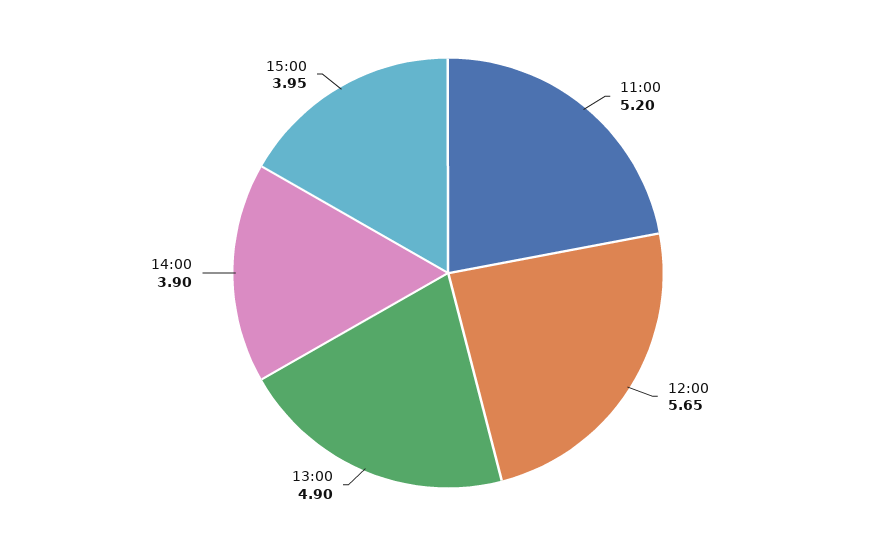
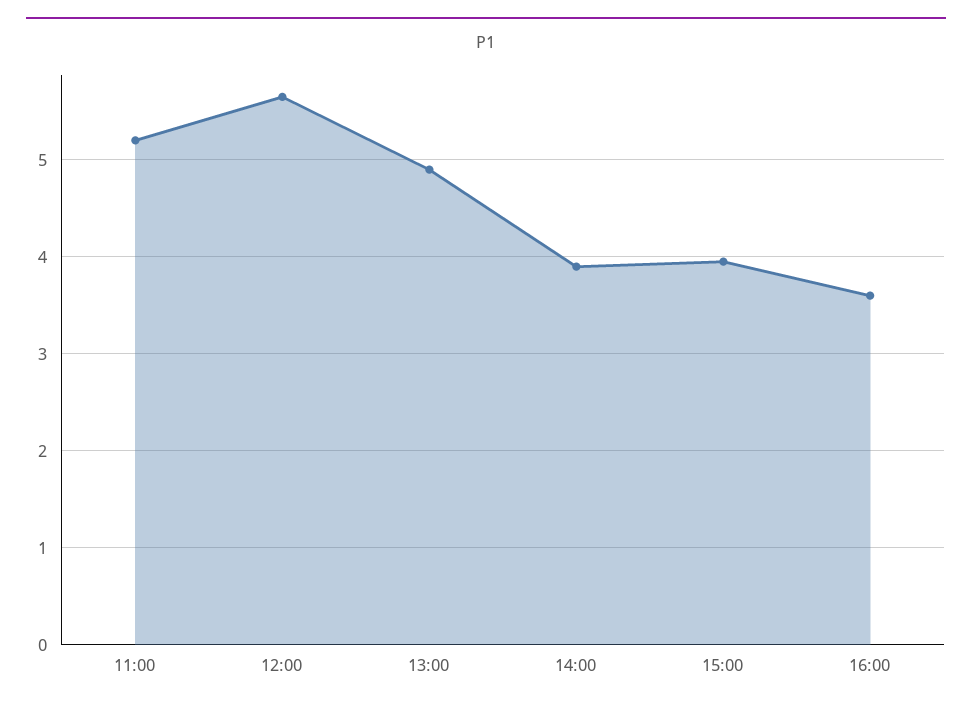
16:00: none -> 3.6

